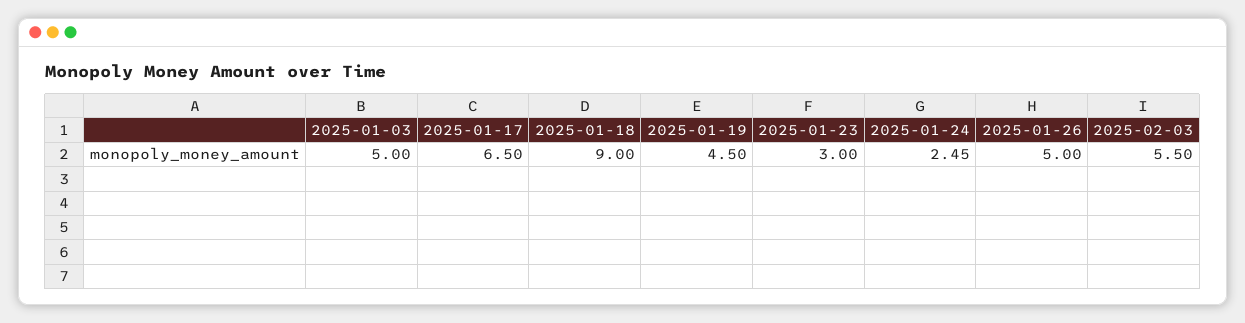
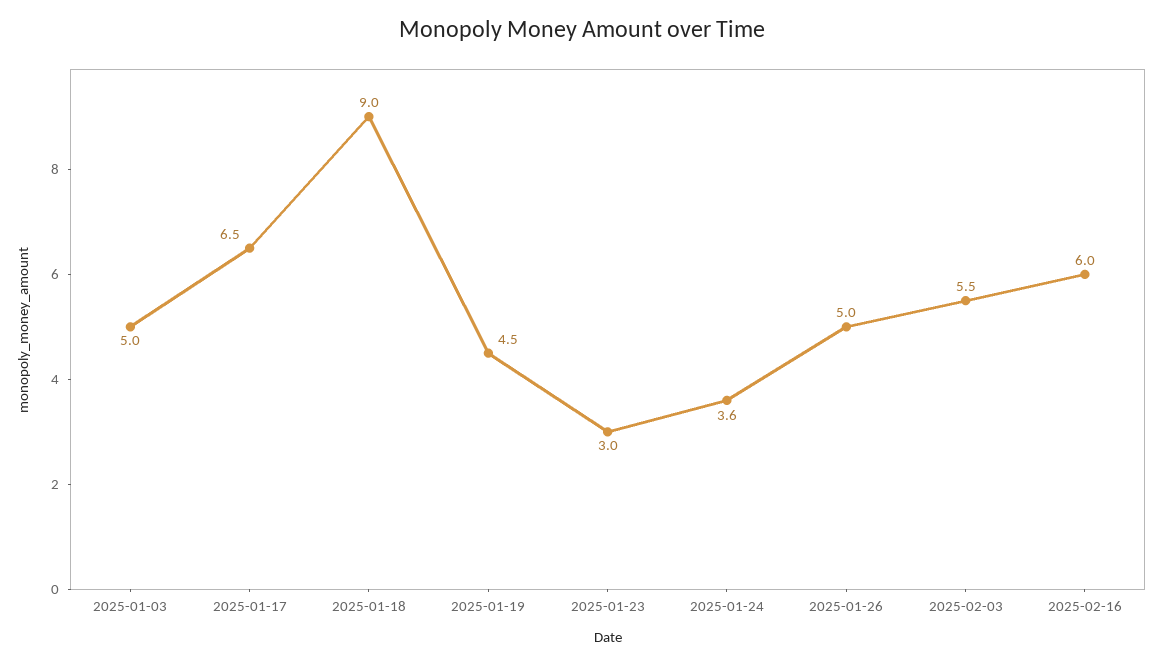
2025-01-24: 2.45 -> 3.6
2025-02-16: none -> 6

